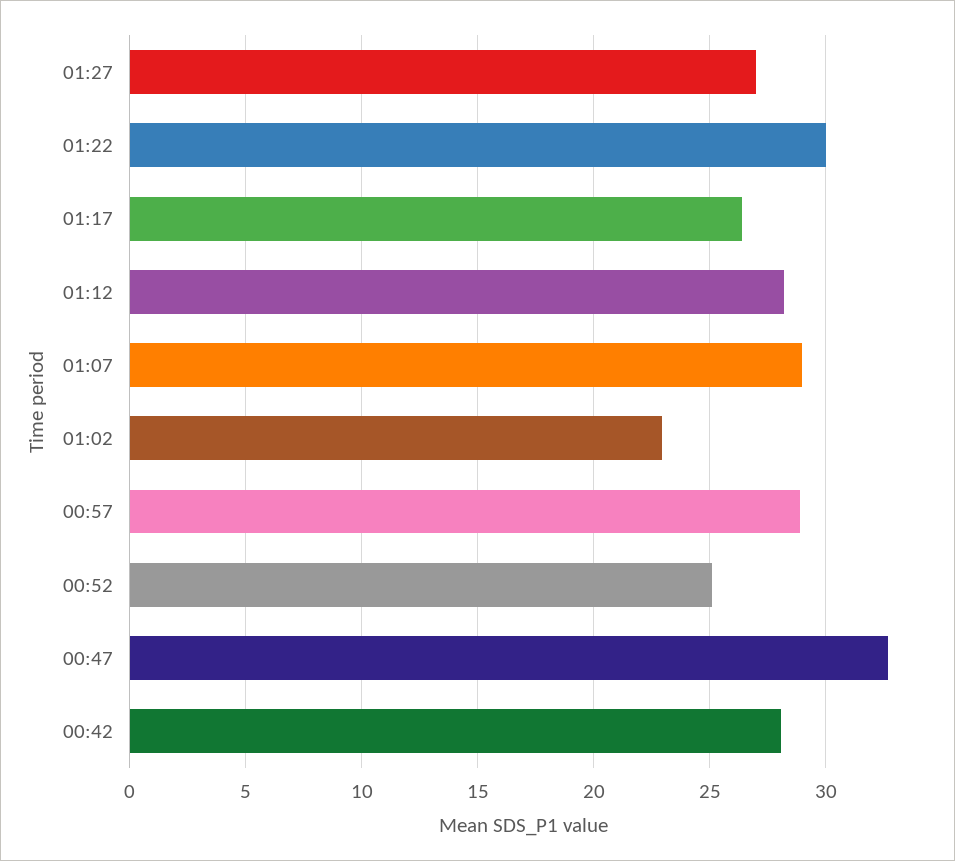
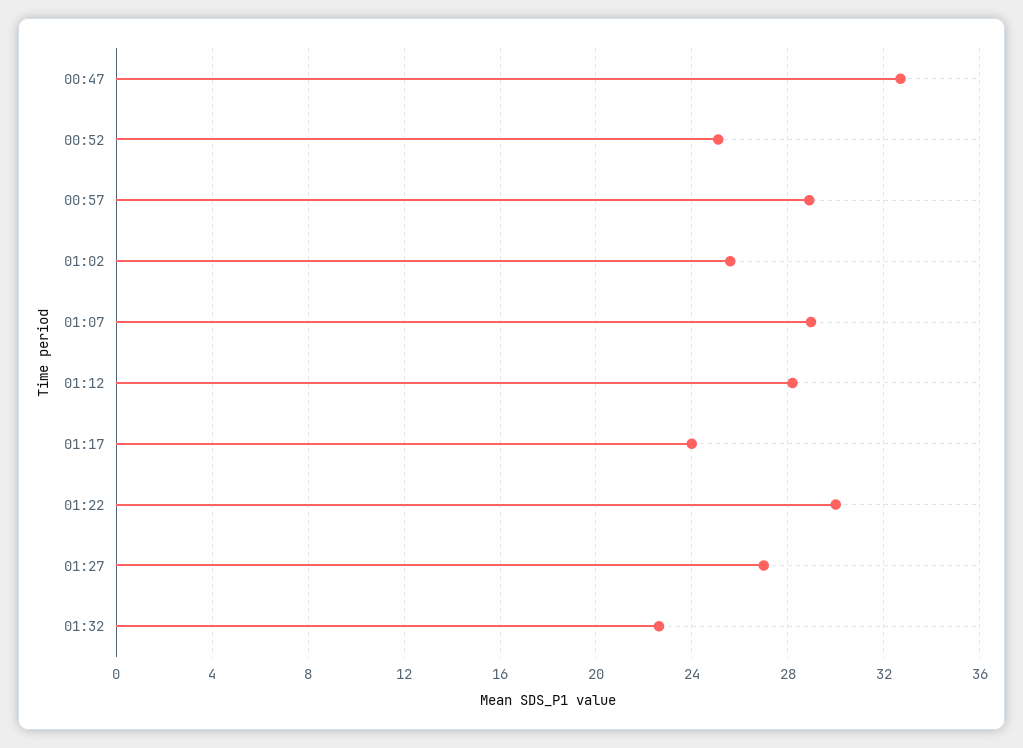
01:17: 26.5 -> 24
01:02: 23 -> 25.5
00:42: 28 -> none
01:32: none -> 22.5

